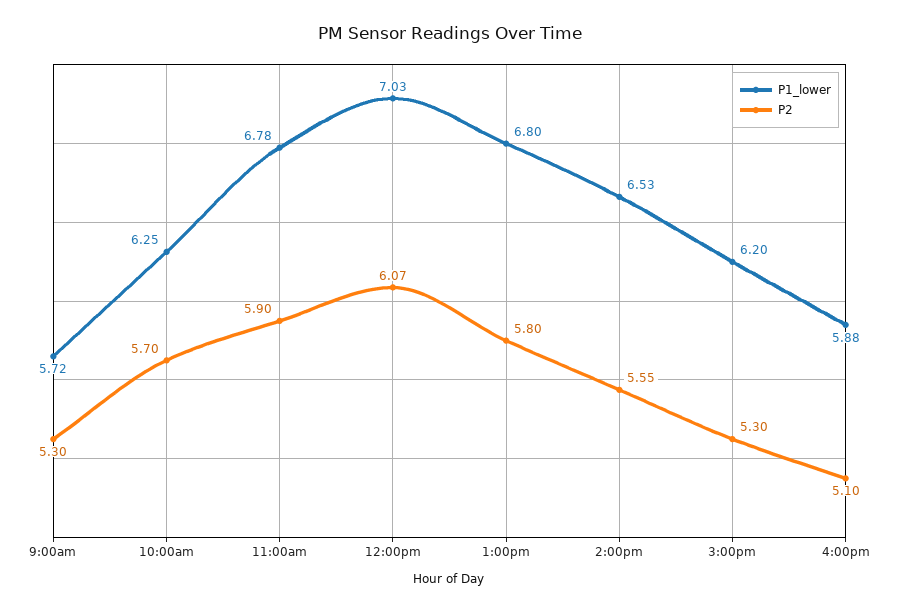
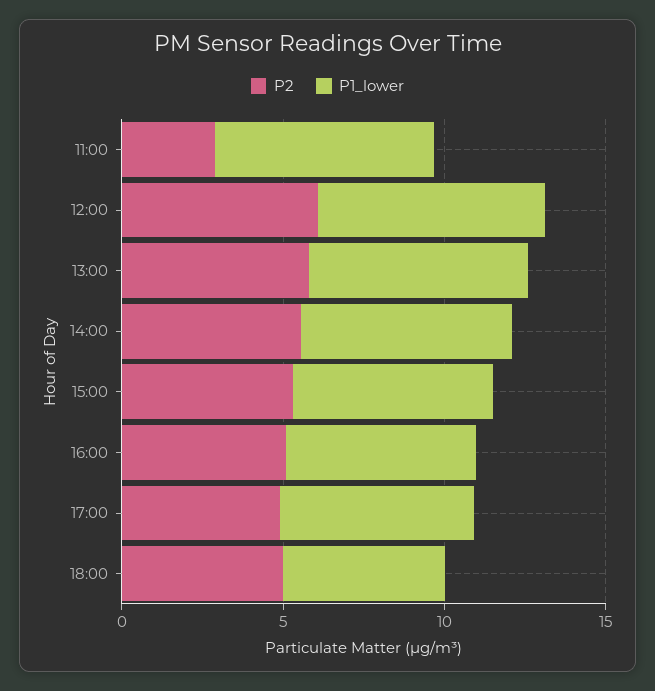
P1_lower, 9:00am: 5.72 -> none
P2, 9:00am: 5.3 -> none
P1_lower, 10:00am: 6.25 -> none
P2, 10:00am: 5.7 -> none
P2, 11:00am: 5.9 -> 3
P2, 17:00: none -> 5
P1_lower, 17:00: none -> 6
P2, 18:00: none -> 5
P1_lower, 18:00: none -> 5

